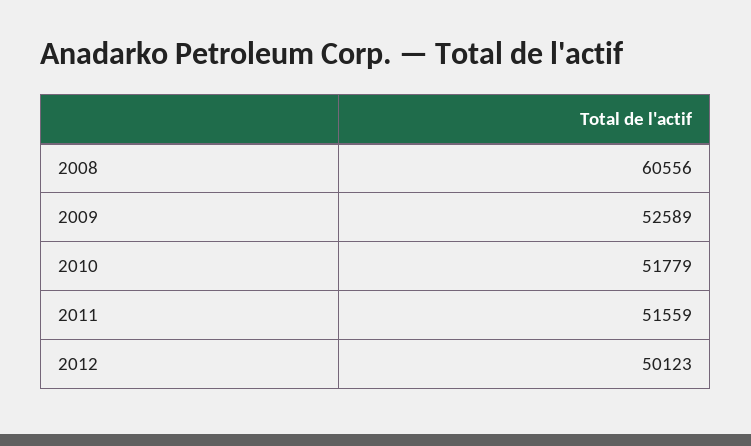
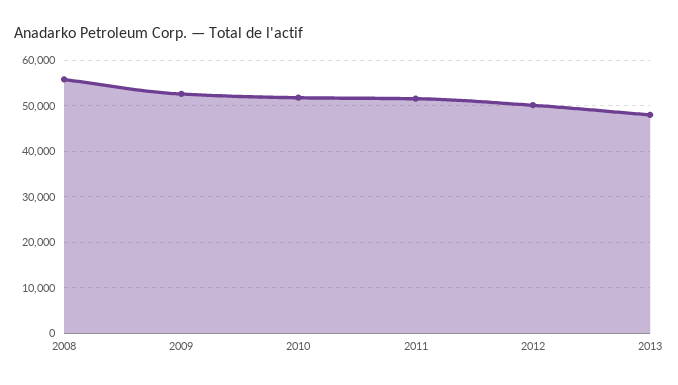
2008: 60556 -> 56000
2013: none -> 48000

